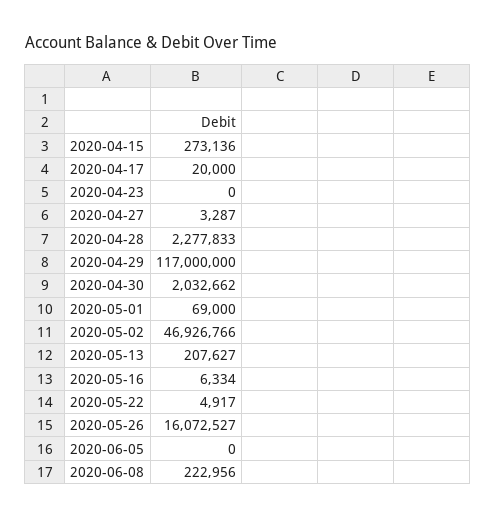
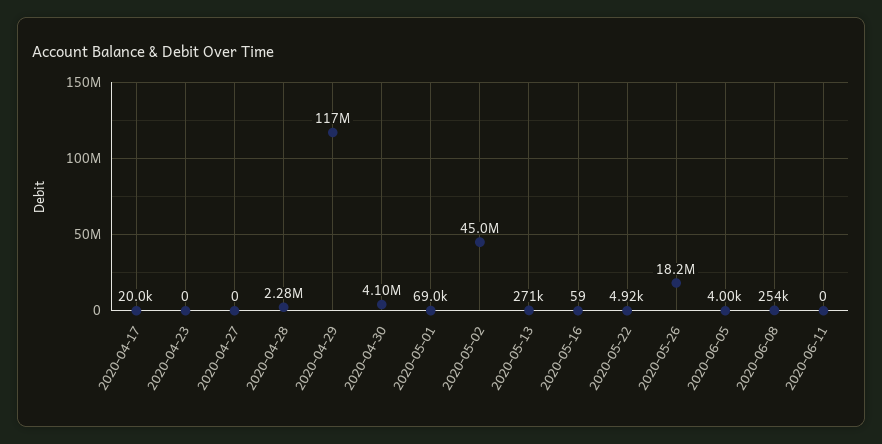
2020-04-15: 273136 -> none
2020-04-27: 3287 -> 0
2020-04-30: 2032662 -> 4100000
2020-05-02: 46926766 -> 45000000
2020-05-13: 207627 -> 271000
2020-05-16: 6334 -> 59
2020-05-26: 16072527 -> 18200000
2020-06-05: 0 -> 4000
2020-06-08: 222956 -> 254000
2020-06-11: none -> 0

